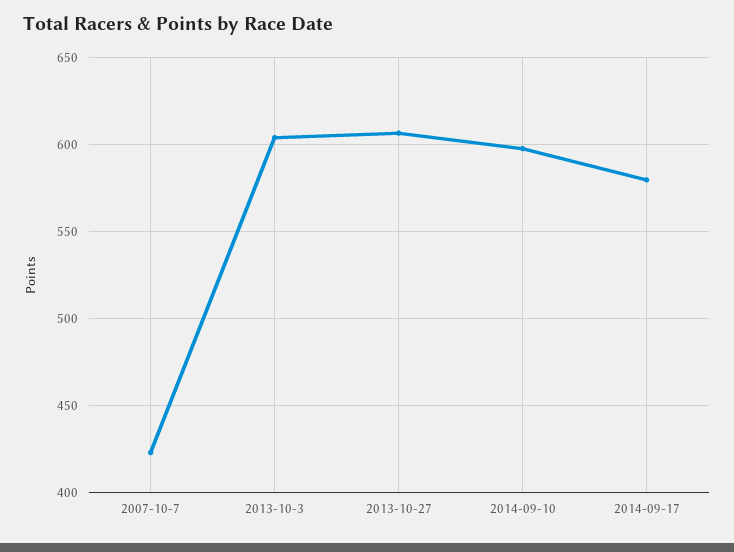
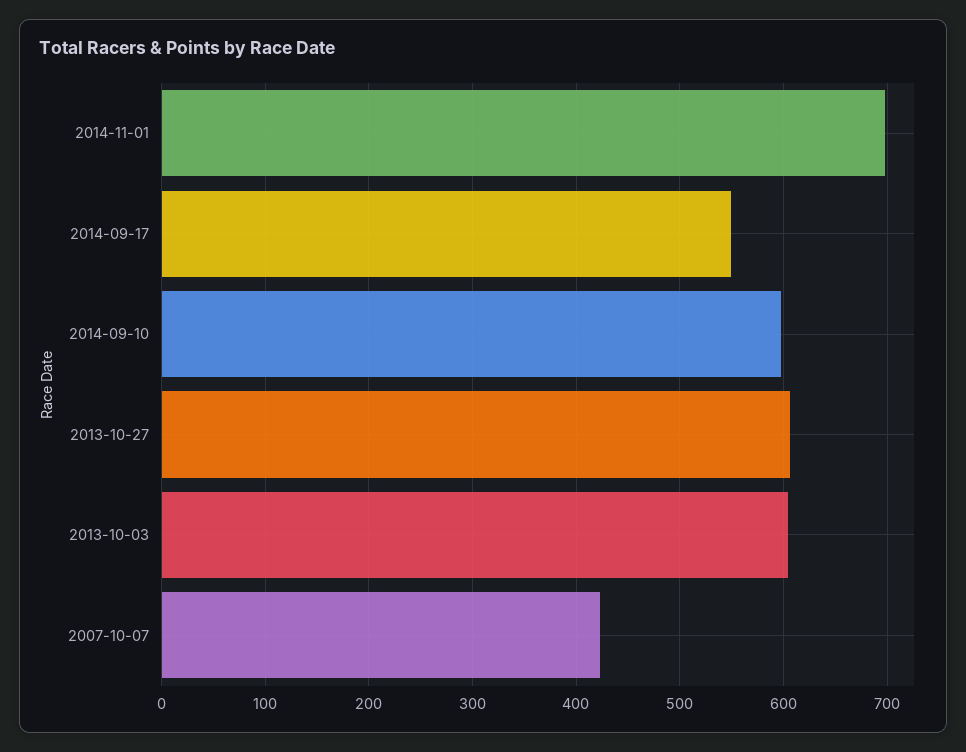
2014-09-17: 580 -> 550
2014-11-01: none -> 700

